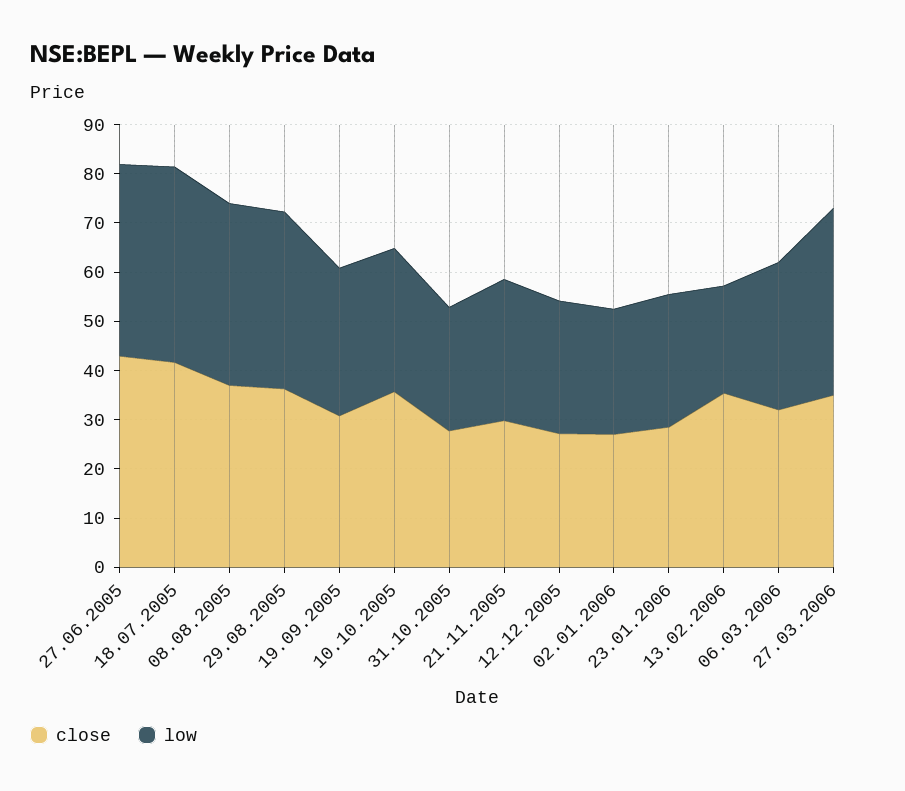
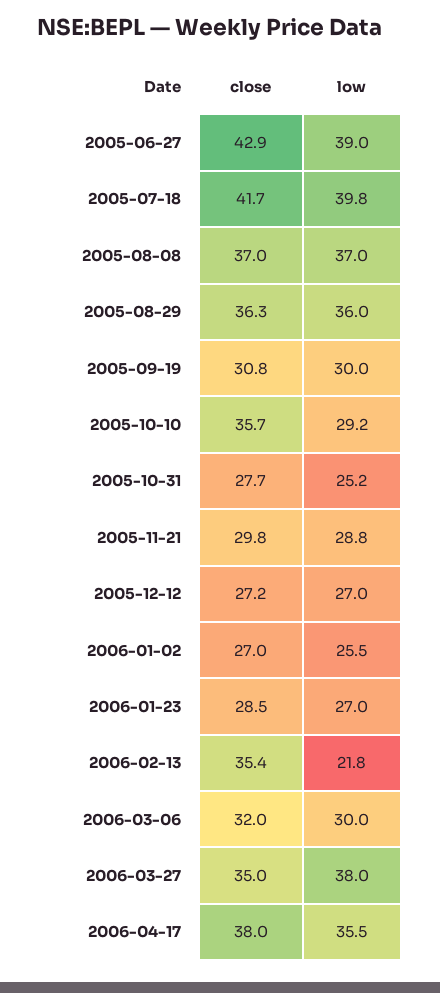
close, 2006-04-17: none -> 38
low, 2006-04-17: none -> 35.5

